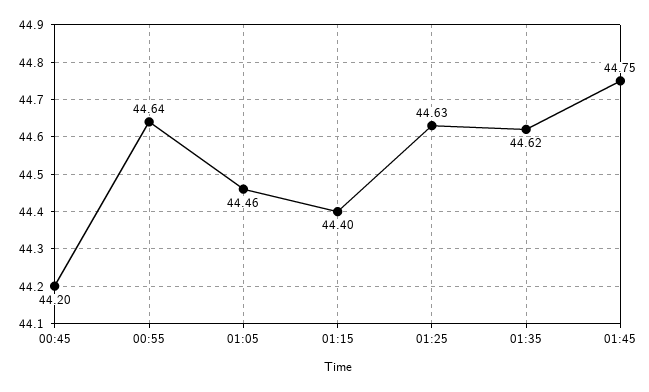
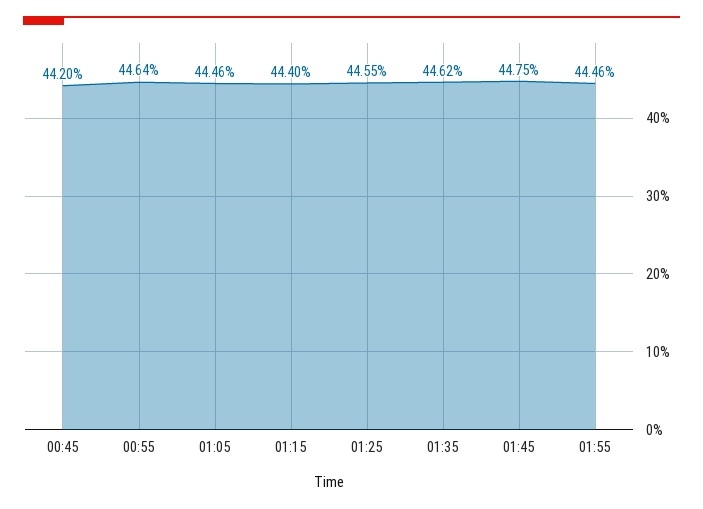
01:25: 44.63 -> 44.55
01:55: none -> 44.46

